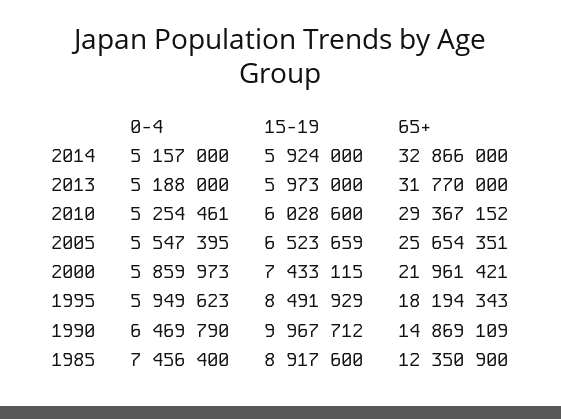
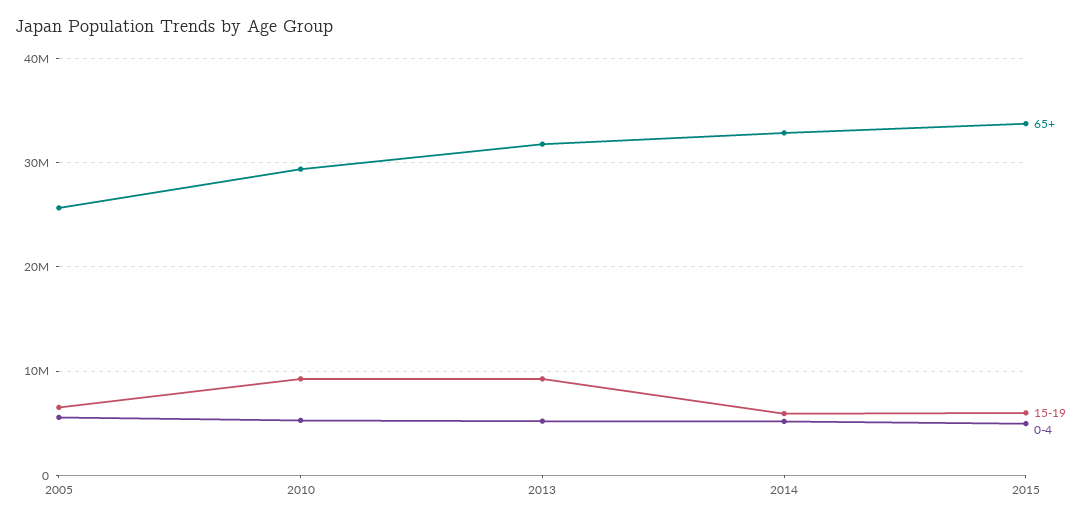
15-19, 2013: 5973000 -> 9000000
15-19, 2010: 6028600 -> 9000000
0-4, 2000: 5859973 -> none
15-19, 2000: 7433115 -> none
65+, 2000: 21961421 -> none
0-4, 1995: 5949623 -> none
15-19, 1995: 8491929 -> none
65+, 1995: 18194343 -> none
0-4, 1990: 6469790 -> none
15-19, 1990: 9967712 -> none
65+, 1990: 14869109 -> none
0-4, 1985: 7456400 -> none
15-19, 1985: 8917600 -> none
65+, 1985: 12350900 -> none
65+, 2015: none -> 34000000
15-19, 2015: none -> 6000000
0-4, 2015: none -> 5000000

